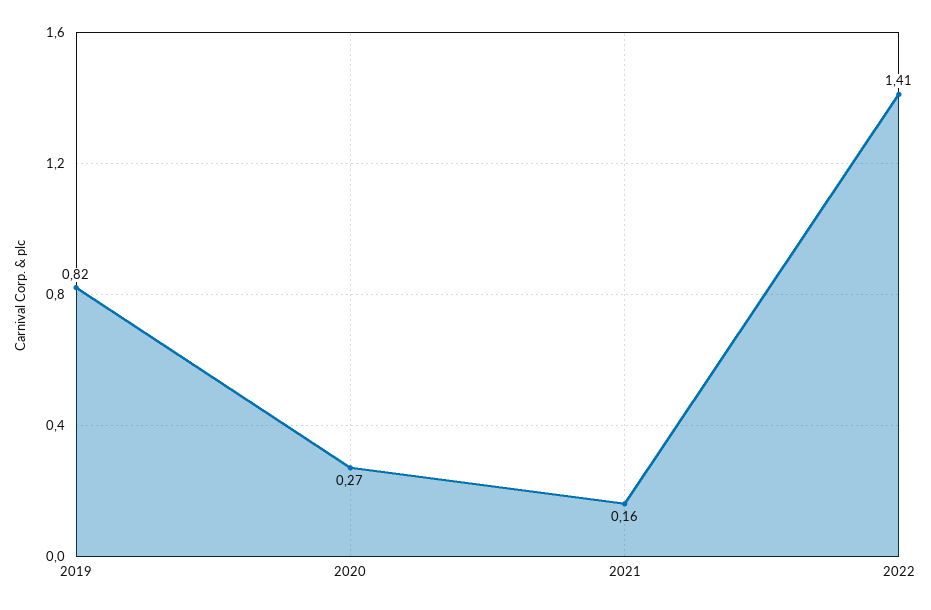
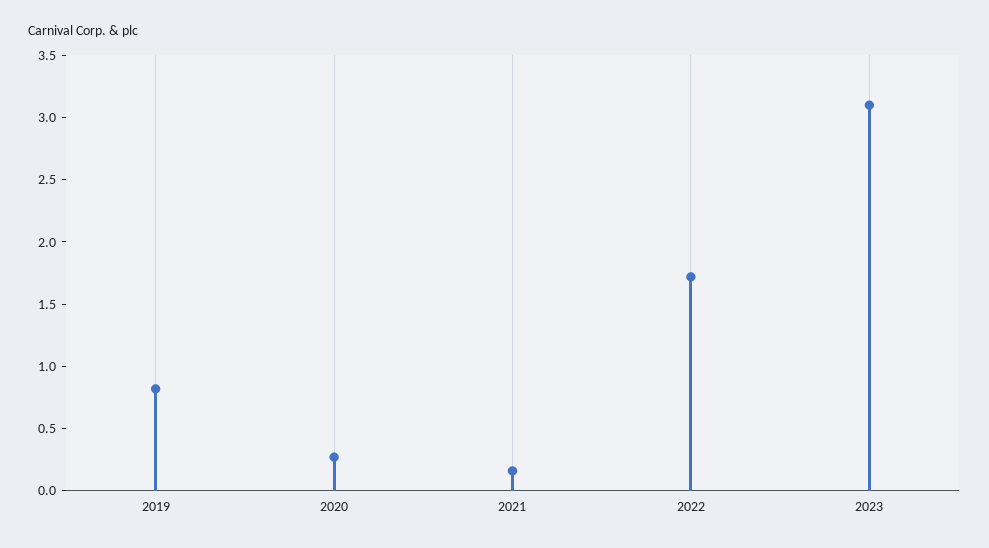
2022: 1.41 -> 1.7
2023: none -> 3.1

